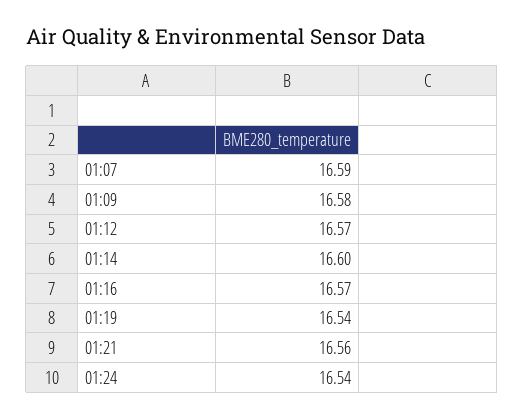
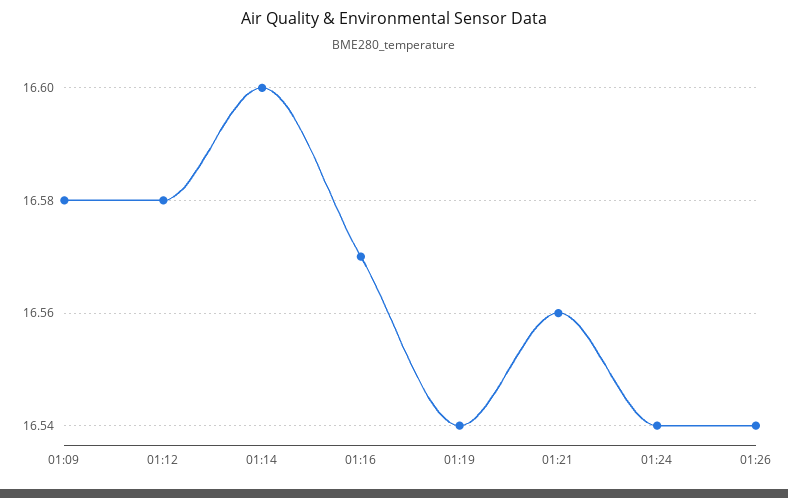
01:07: 16.59 -> none
01:12: 16.57 -> 16.58
01:26: none -> 16.54

